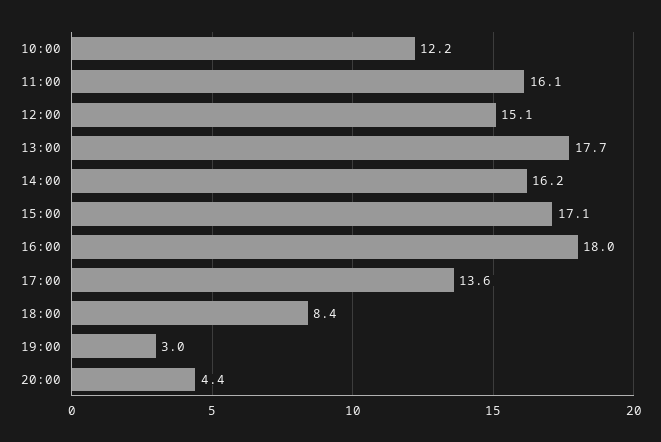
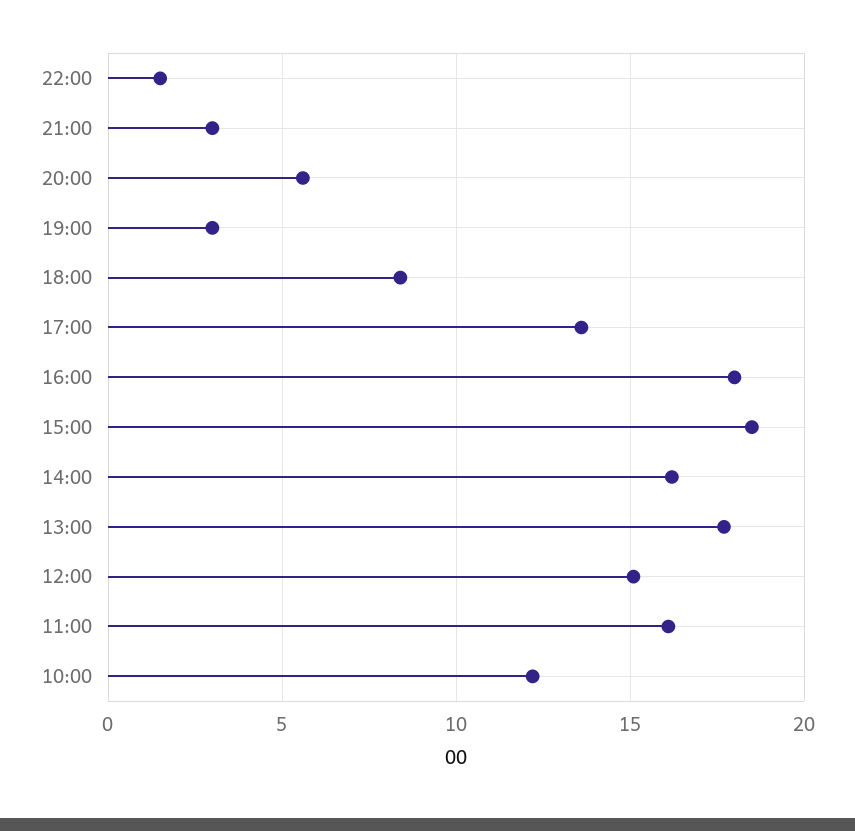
15:00: 17.1 -> 18.5
20:00: 4.4 -> 5.5
22:00: none -> 1.5
21:00: none -> 3

